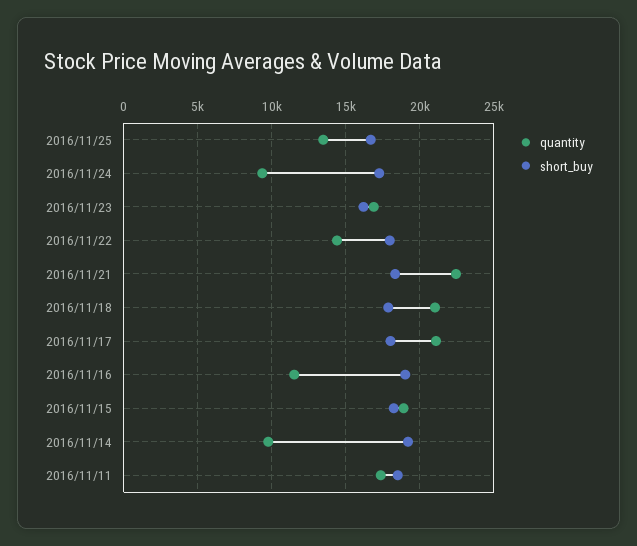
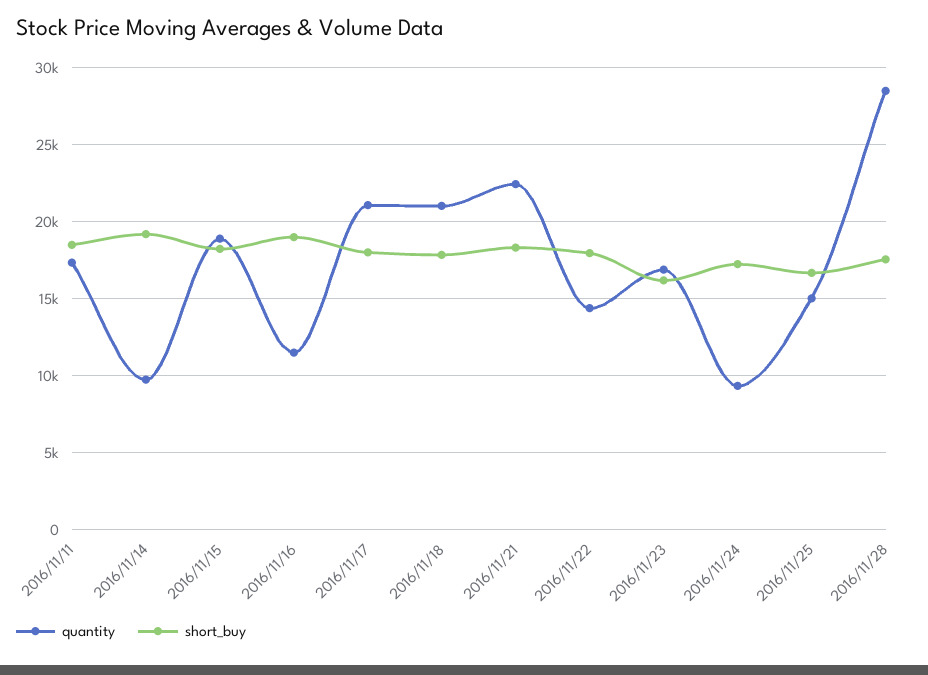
quantity, 2016/11/25: 13500 -> 15000
quantity, 2016/11/28: none -> 28500
short_buy, 2016/11/28: none -> 17500

